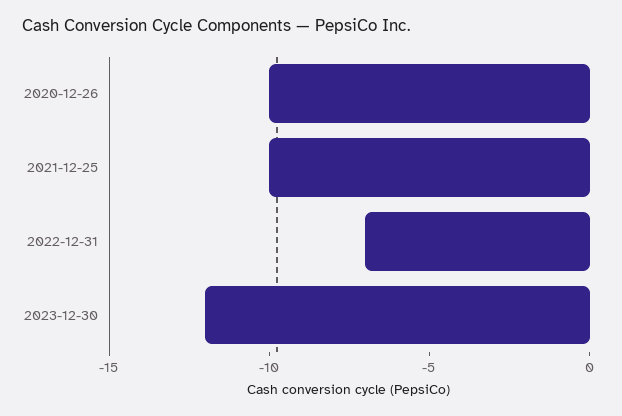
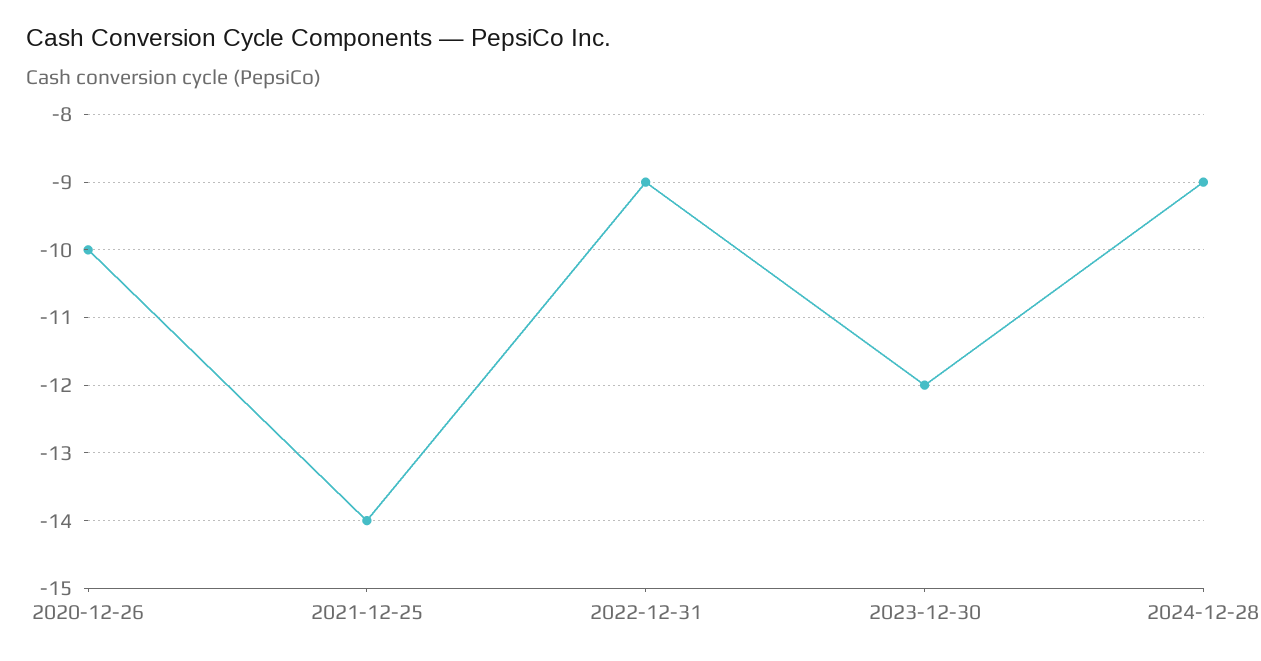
2021-12-25: -10 -> -14
2022-12-31: -7 -> -9
2024-12-28: none -> -9

